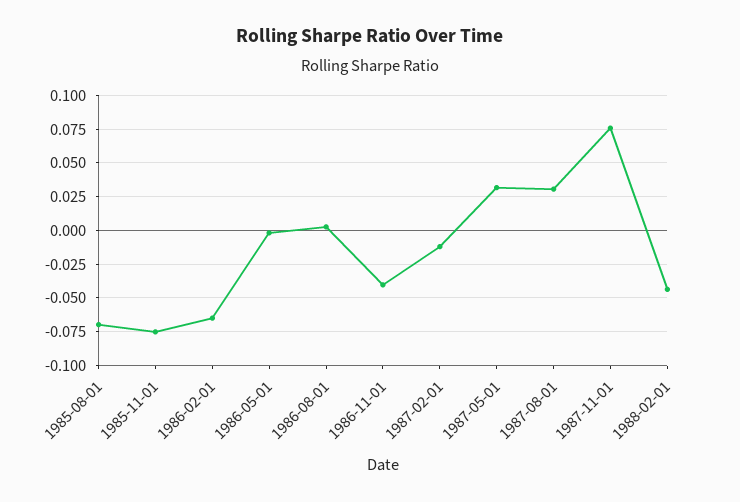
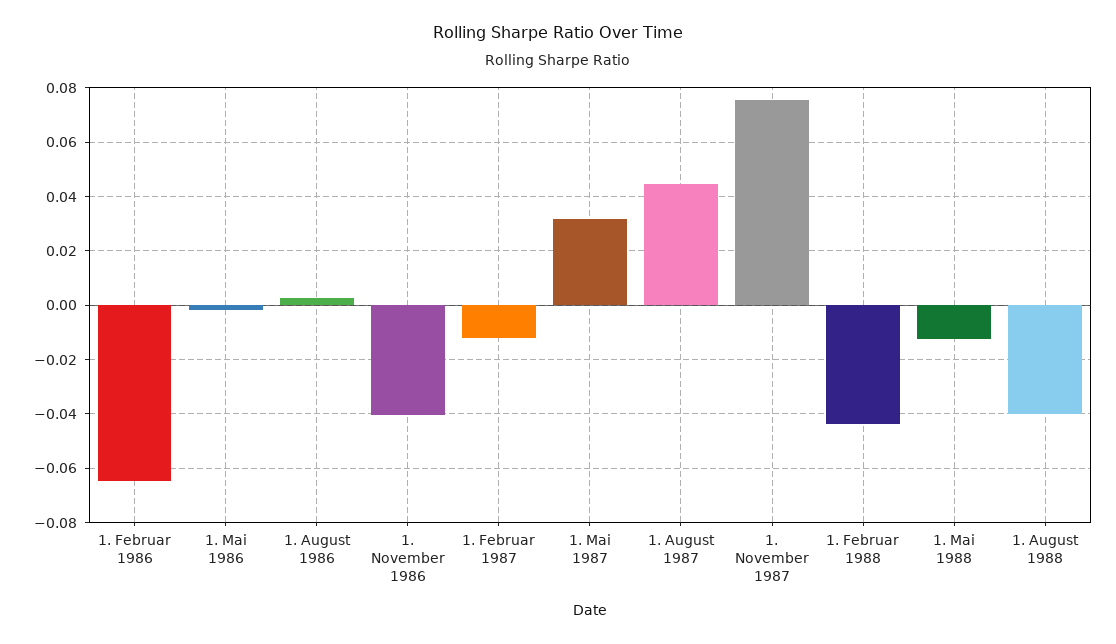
1985-08-01: -0.07 -> none
1985-11-01: -0.075 -> none
1987-08-01: 0.03 -> 0.045
1. Mai 1988: none -> -0.0125
1. August 1988: none -> -0.04

